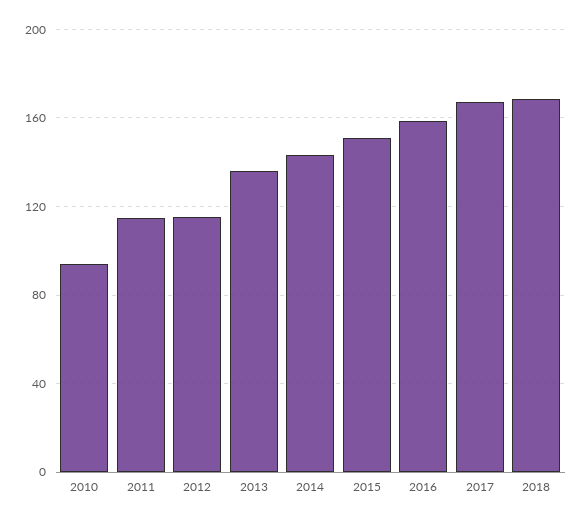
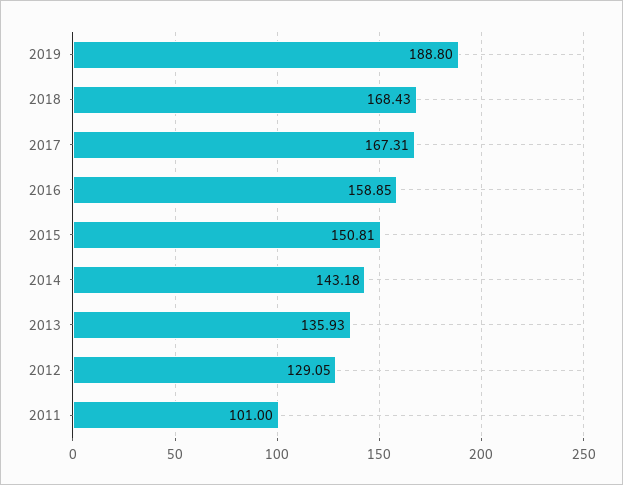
2010: 95 -> none
2011: 115 -> 101
2012: 115 -> 129.05
2019: none -> 188.8

